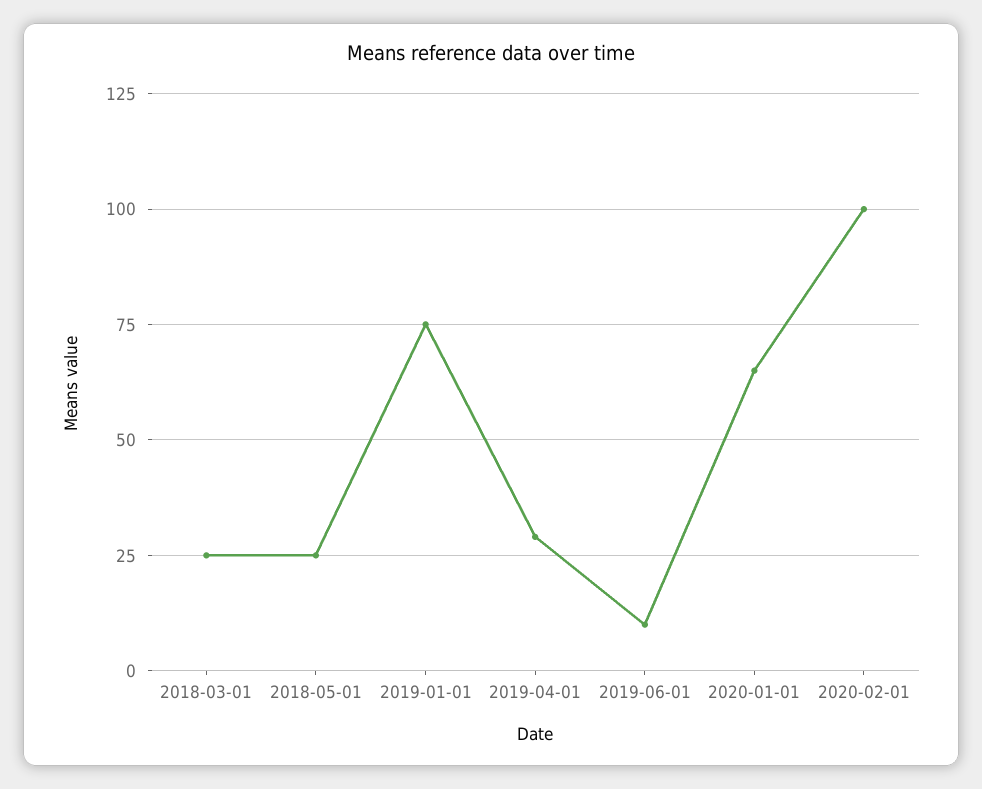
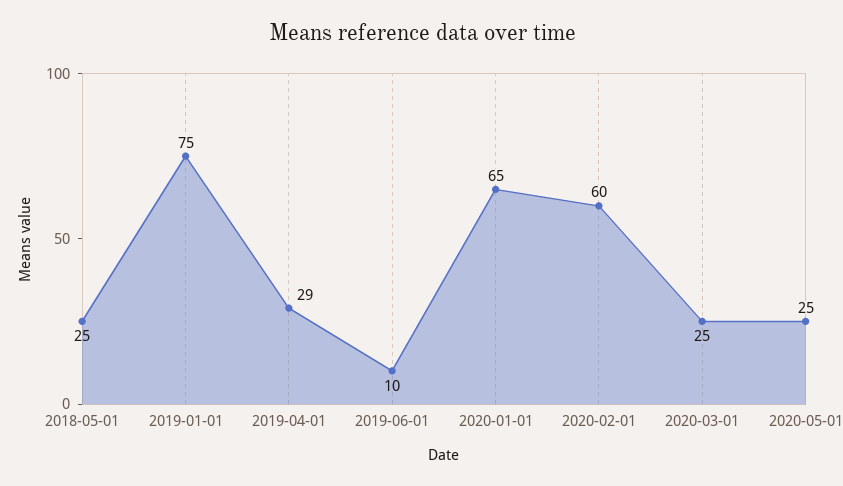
2018-03-01: 25 -> none
2020-02-01: 100 -> 60
2020-03-01: none -> 25
2020-05-01: none -> 25

